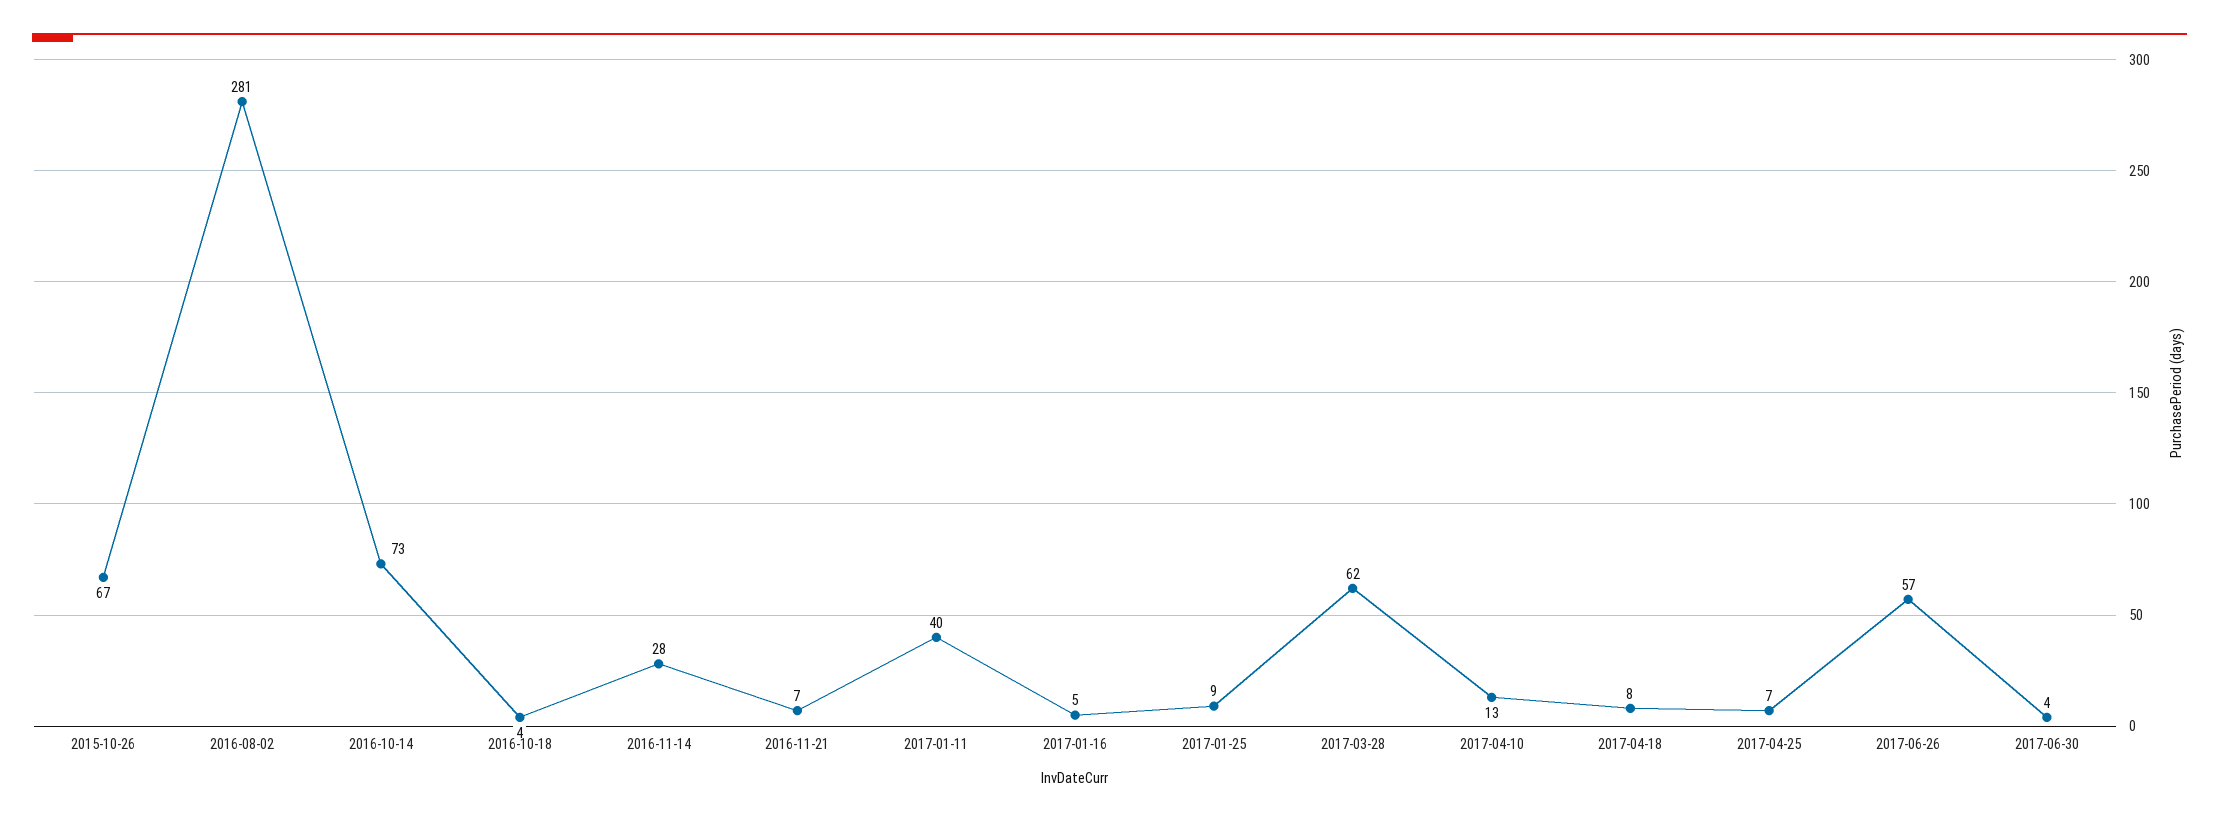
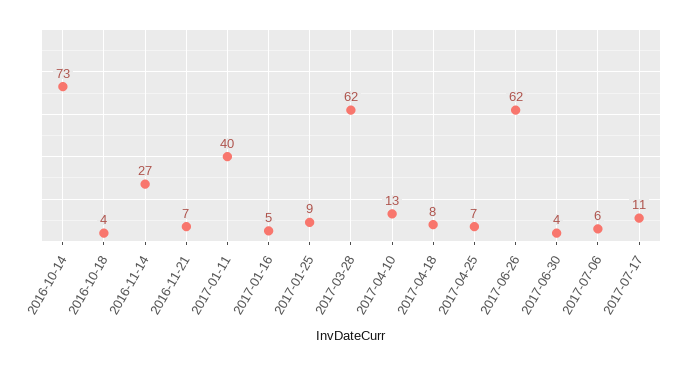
2015-10-26: 67 -> none
2016-08-02: 281 -> none
2016-11-14: 28 -> 27
2017-06-26: 57 -> 62
2017-07-06: none -> 6
2017-07-17: none -> 11

